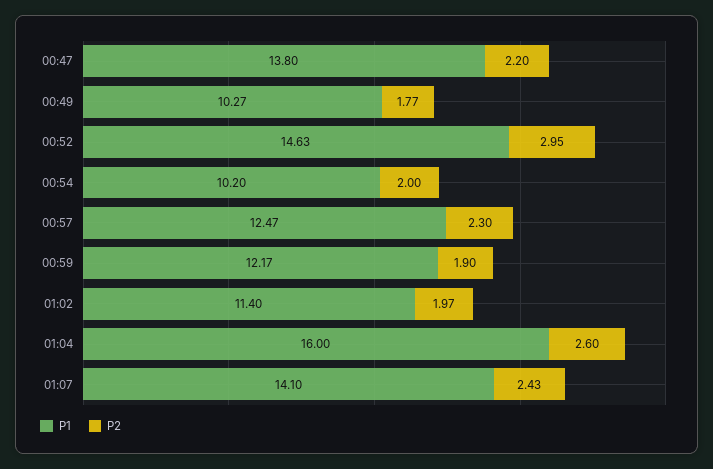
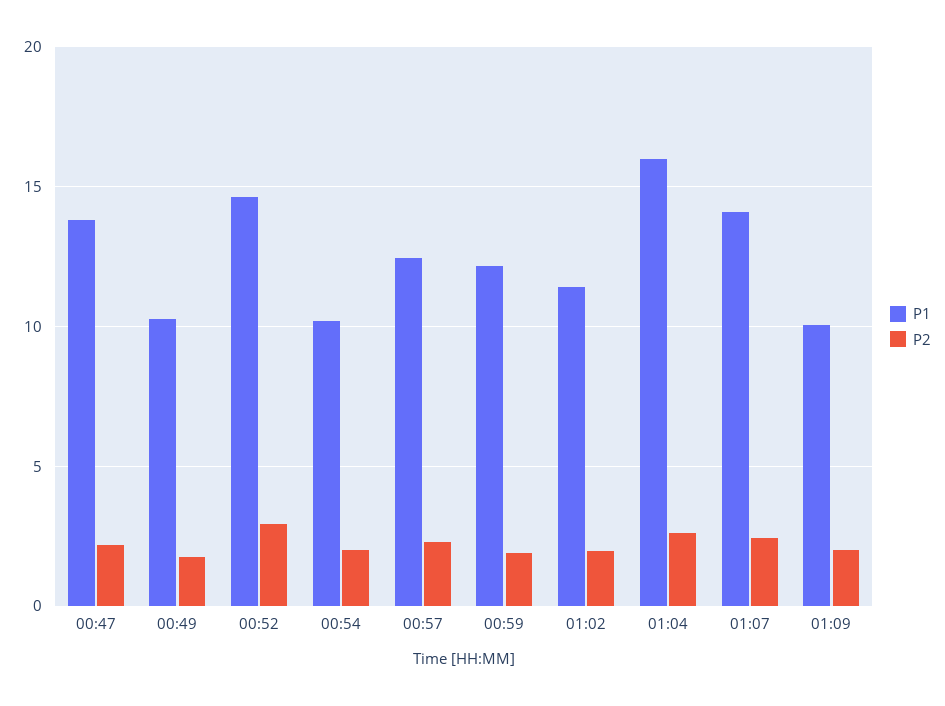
P1, 01:09: none -> 10
P2, 01:09: none -> 2

